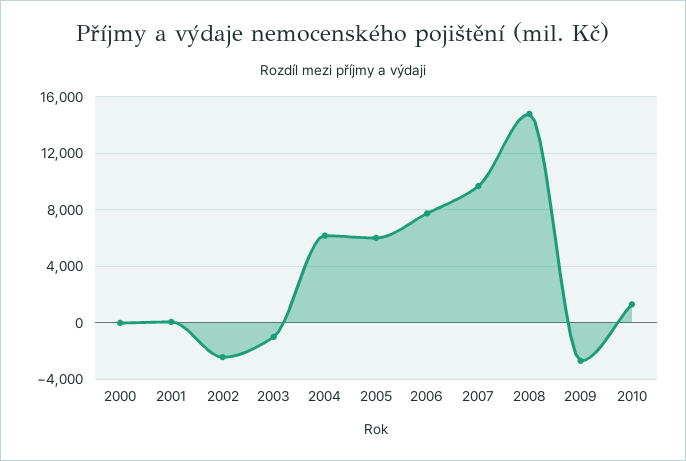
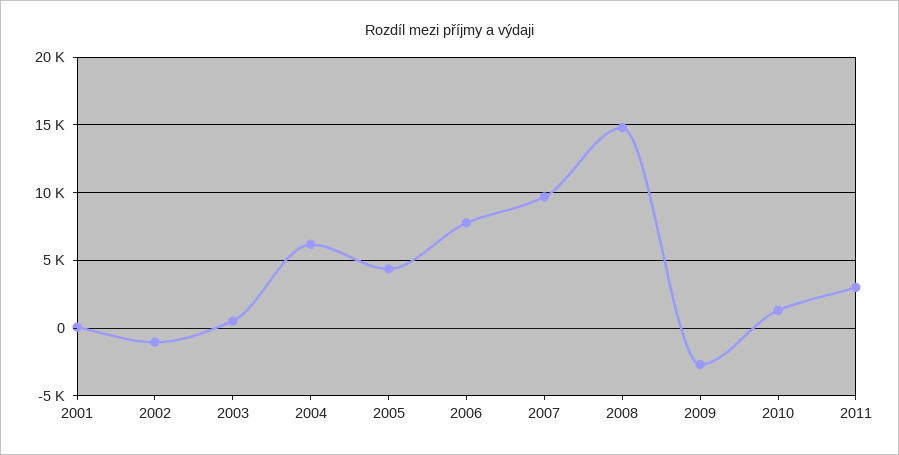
2000: 0 -> none
2002: -2500 -> -1000
2003: -1000 -> 500
2005: 6000 -> 4500
2011: none -> 3000

